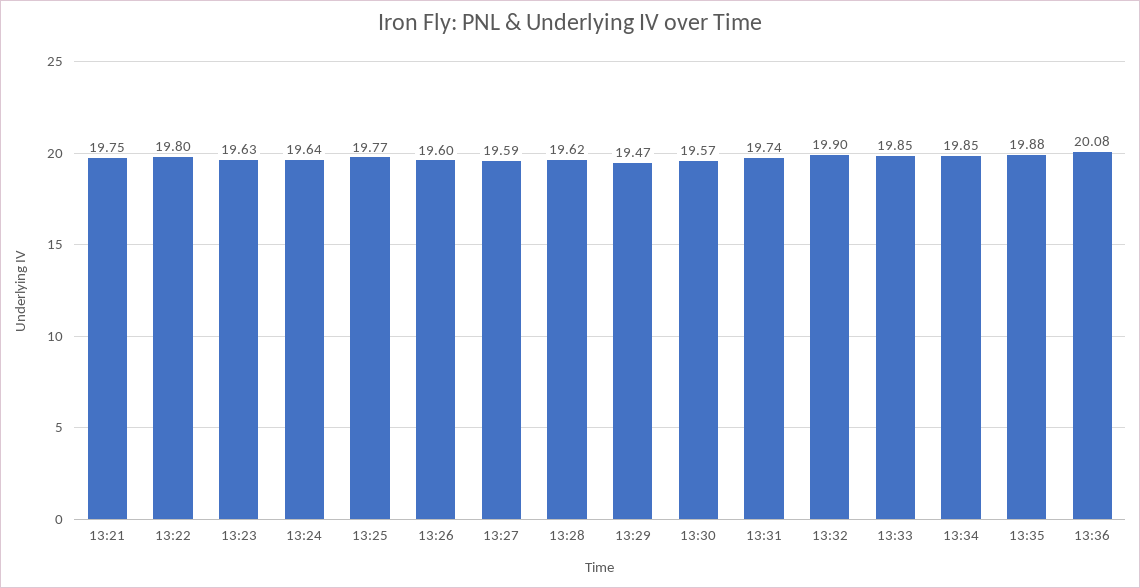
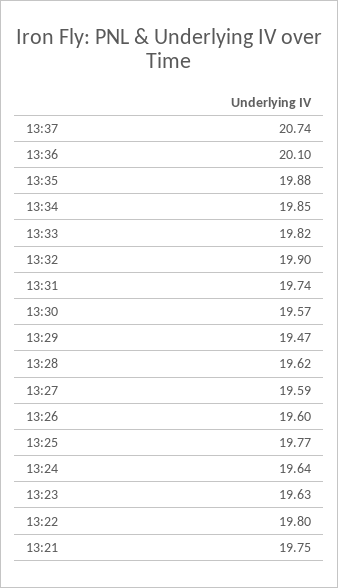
13:33: 19.85 -> 19.82
13:36: 20.08 -> 20.1
13:37: none -> 20.74

